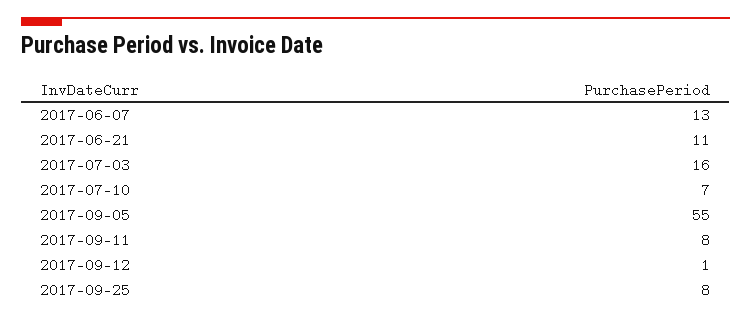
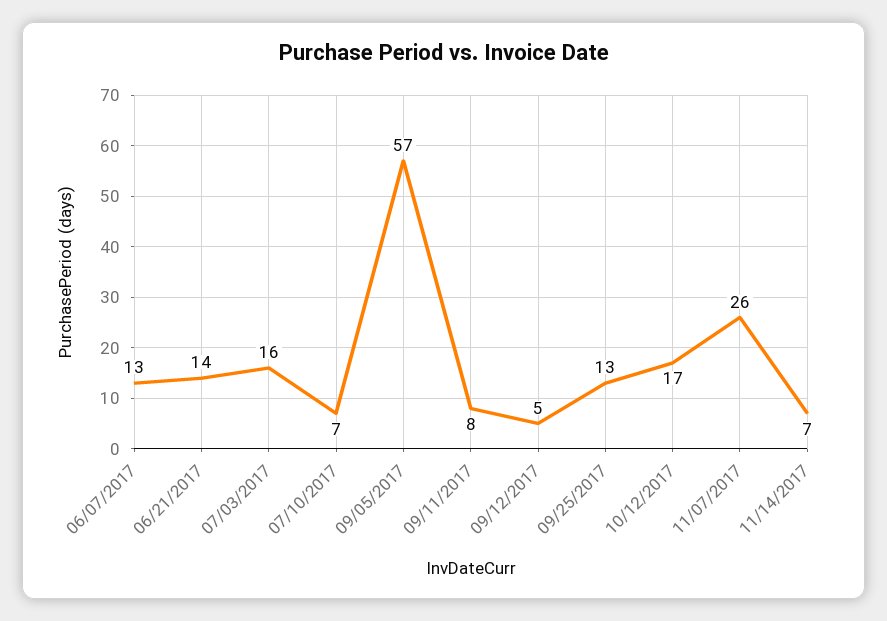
2017-06-21: 11 -> 14
2017-09-05: 55 -> 57
2017-09-12: 1 -> 5
2017-09-25: 8 -> 13
10/12/2017: none -> 17
11/07/2017: none -> 26
11/14/2017: none -> 7

